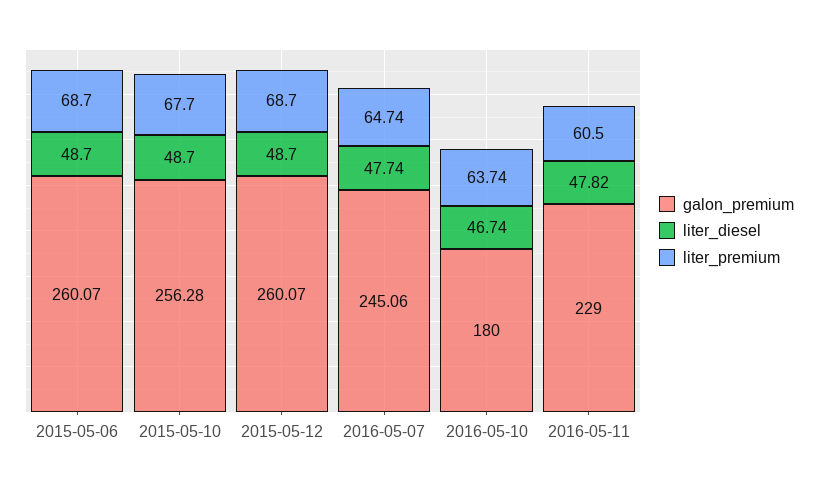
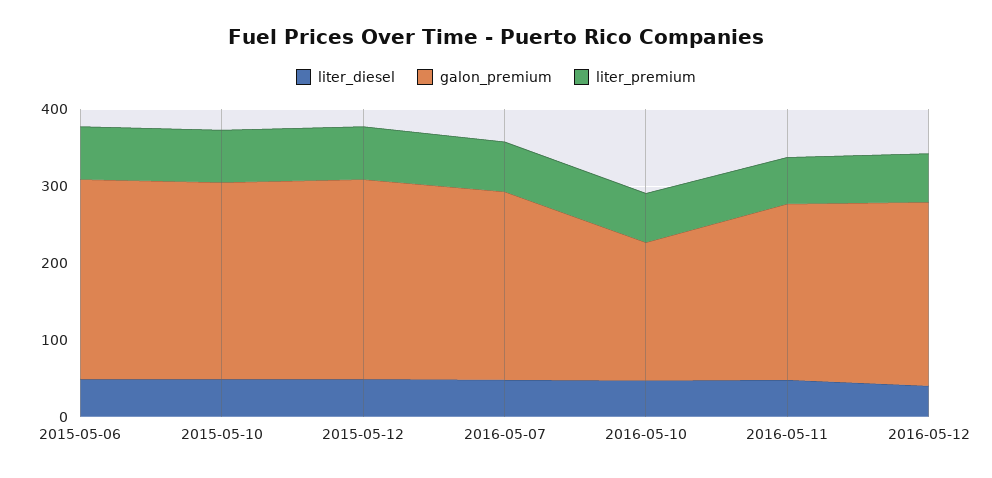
liter_diesel, 2016-05-12: none -> 40
galon_premium, 2016-05-12: none -> 240
liter_premium, 2016-05-12: none -> 60

